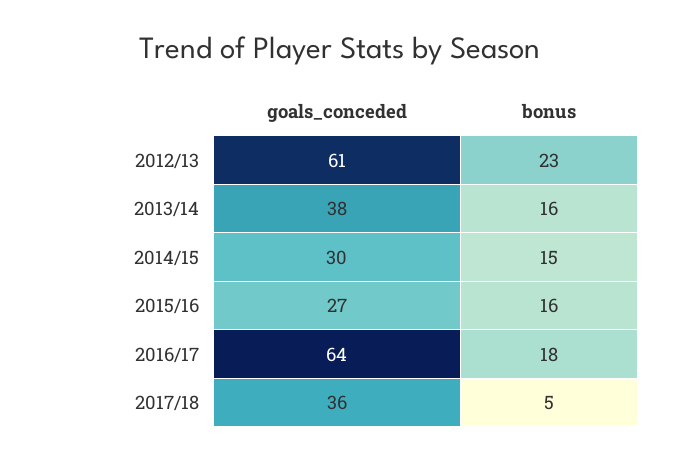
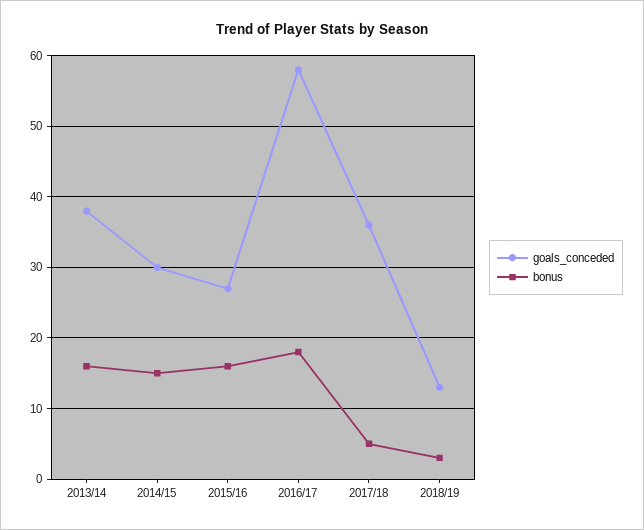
goals_conceded, 2012/13: 61 -> none
bonus, 2012/13: 23 -> none
goals_conceded, 2016/17: 64 -> 58
goals_conceded, 2018/19: none -> 13
bonus, 2018/19: none -> 3

